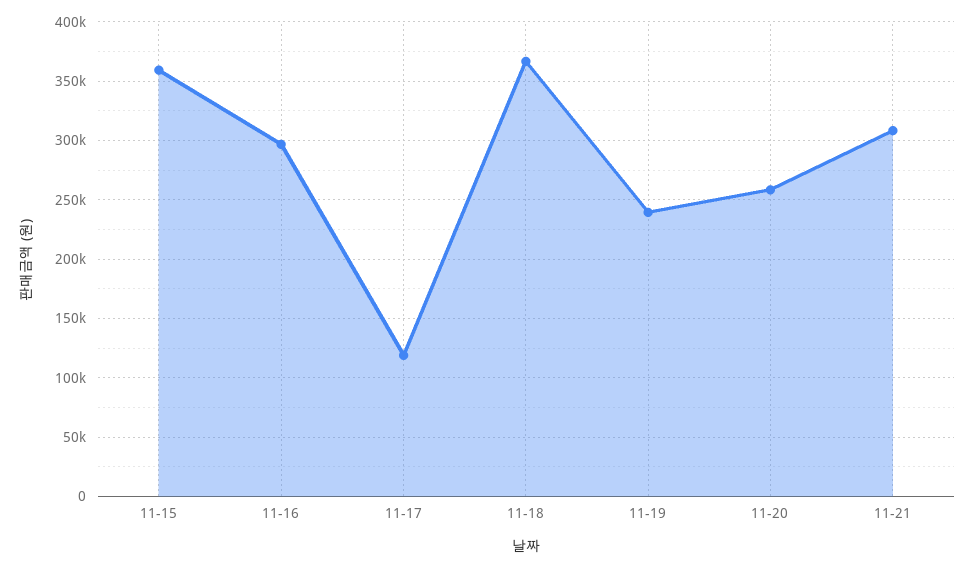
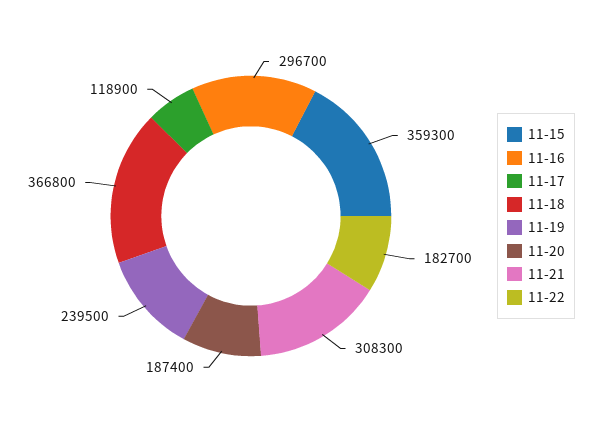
11-20: 260000 -> 187400
11-22: none -> 182700

